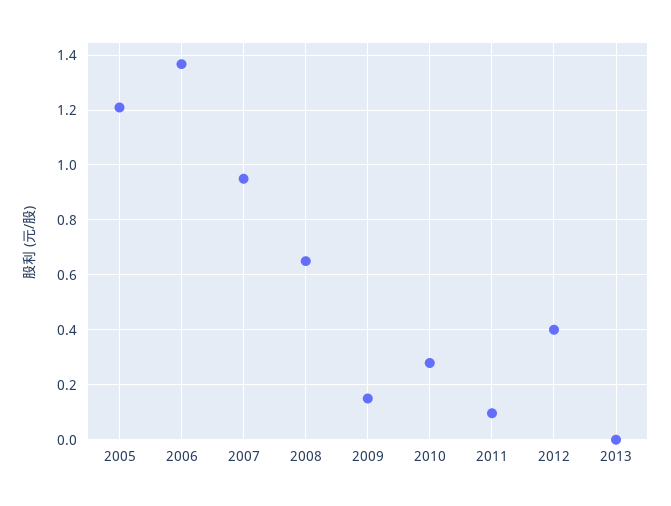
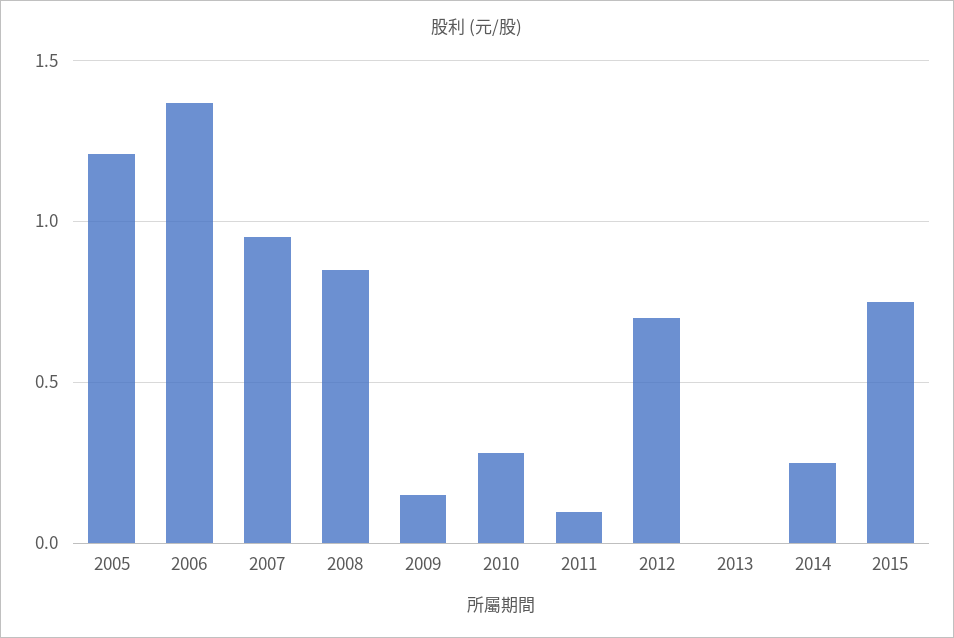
2008: 0.65 -> 0.85
2012: 0.4 -> 0.7
2014: none -> 0.25
2015: none -> 0.75

